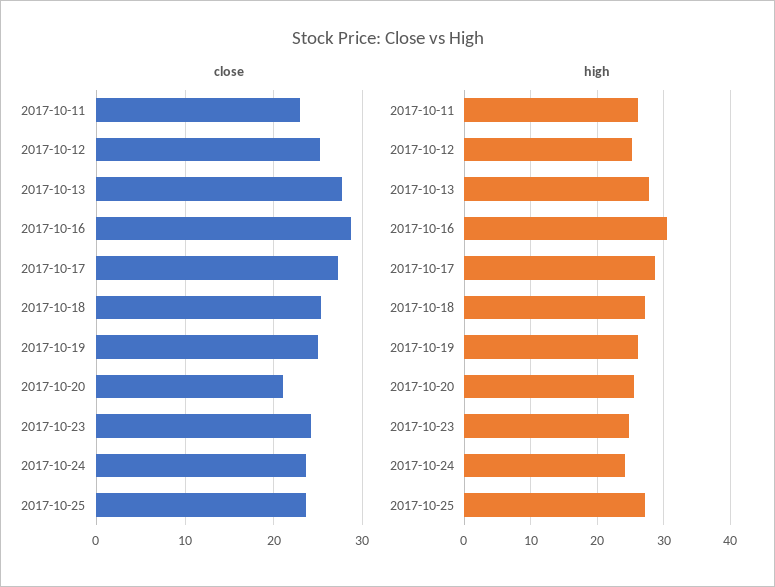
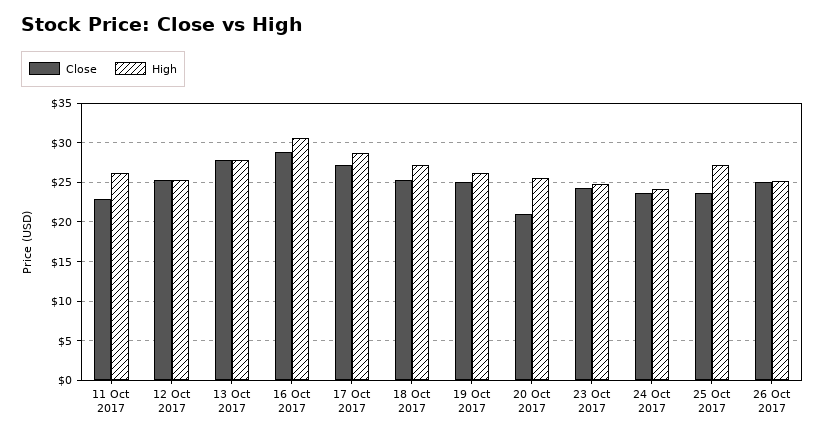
close, 26 Oct 2017: none -> 25
high, 26 Oct 2017: none -> 25

